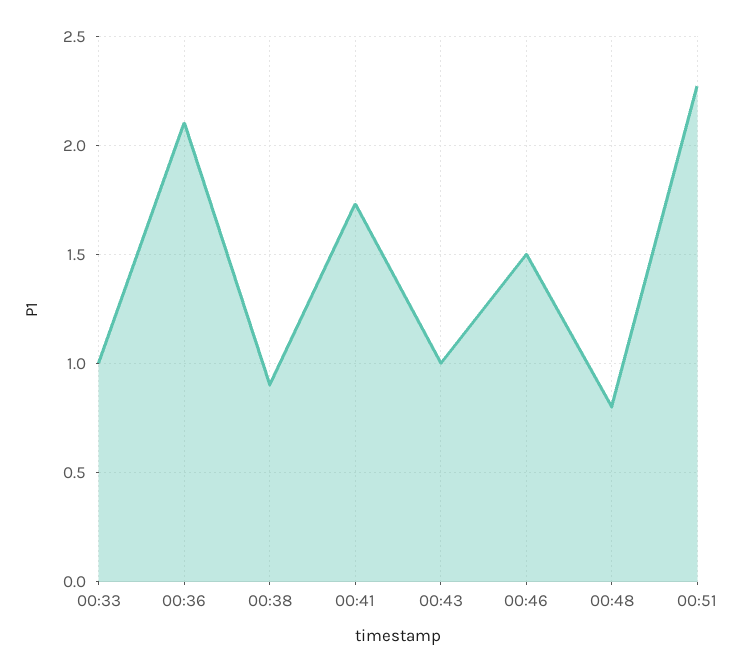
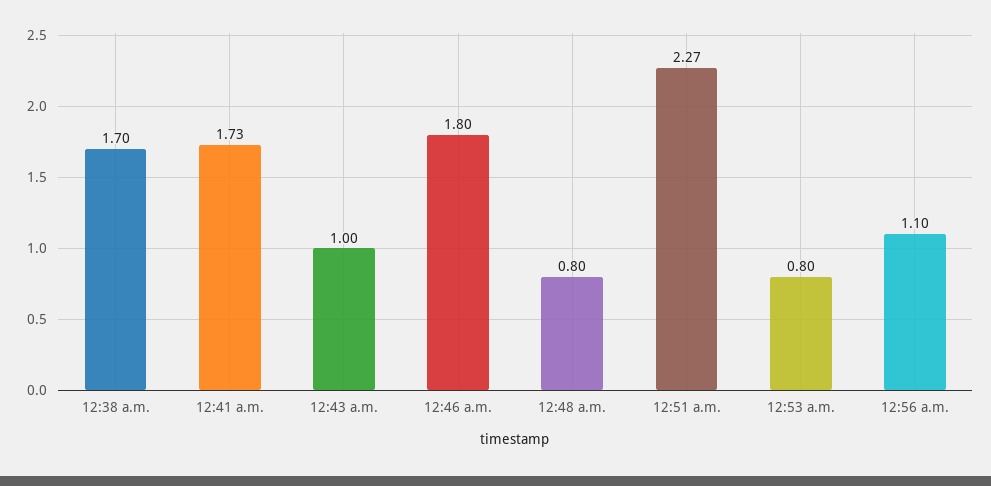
00:33: 1 -> none
00:36: 2.1 -> none
00:38: 0.9 -> 1.7
00:46: 1.5 -> 1.8
12:53 a.m.: none -> 0.8
12:56 a.m.: none -> 1.1

